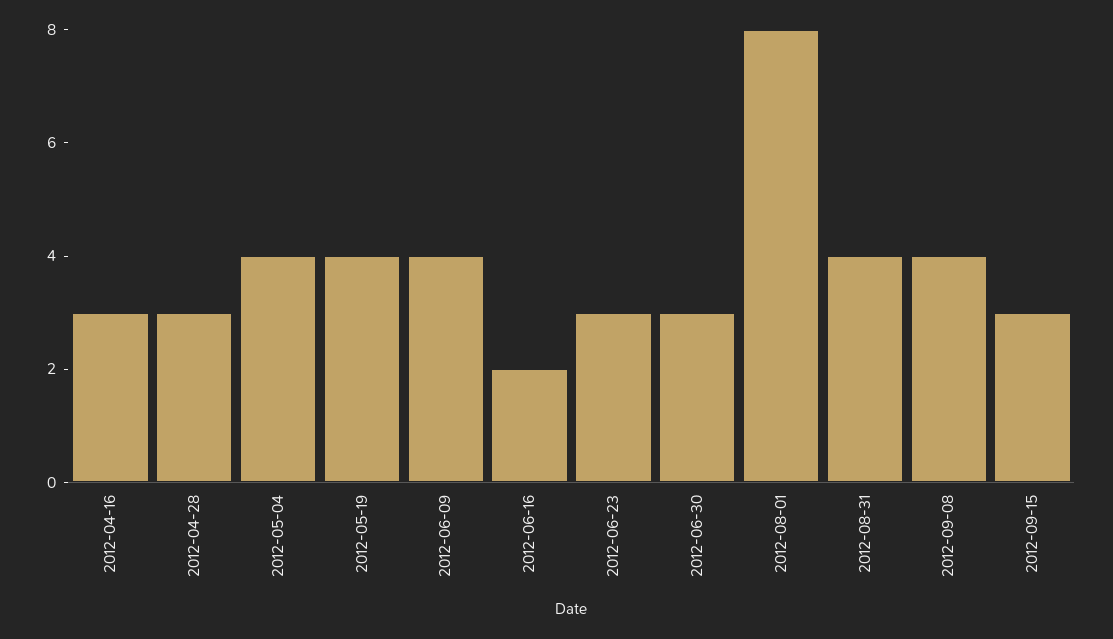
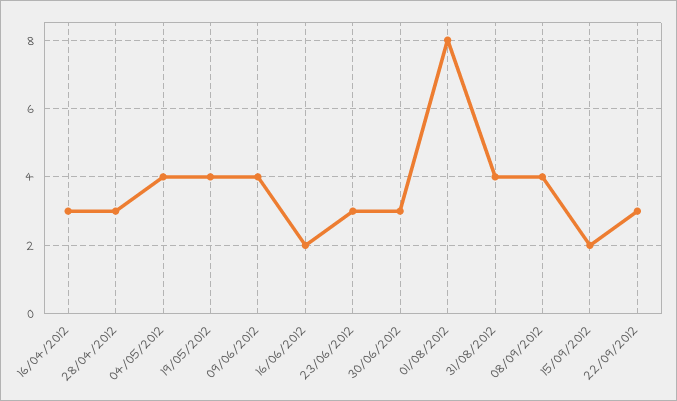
2012-09-15: 3 -> 2
22/09/2012: none -> 3

